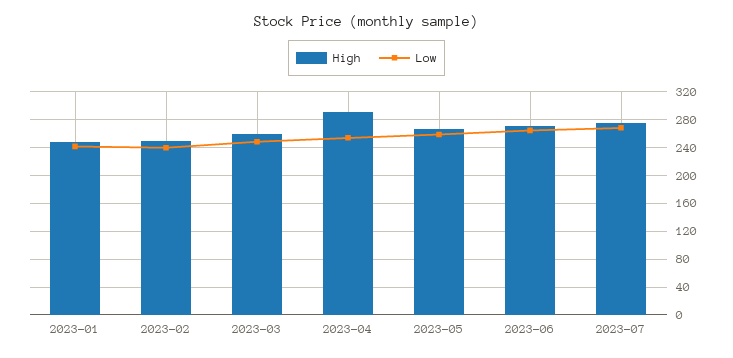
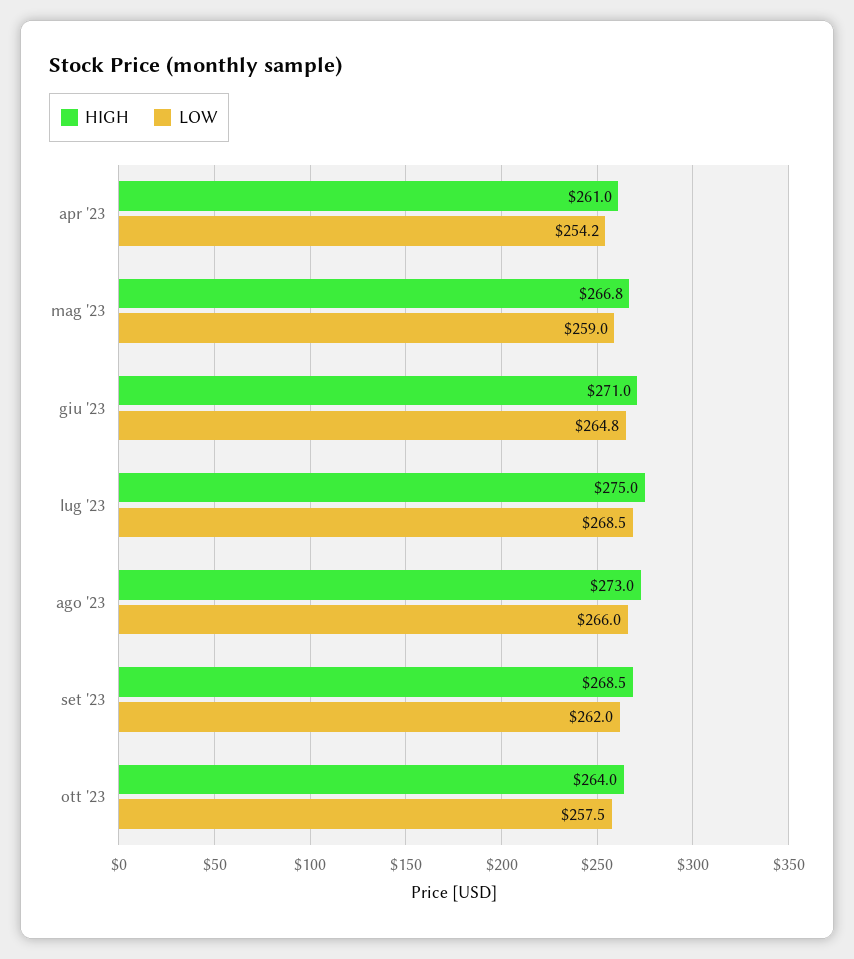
High, 2023-01: 250 -> none
Low, 2023-01: 240 -> none
High, 2023-02: 250 -> none
Low, 2023-02: 240 -> none
High, 2023-03: 260 -> none
Low, 2023-03: 250 -> none
High, 2023-04: 290 -> 261
High, ago '23: none -> 273
Low, ago '23: none -> 266
High, set '23: none -> 268.5
Low, set '23: none -> 262
High, ott '23: none -> 264
Low, ott '23: none -> 257.5

